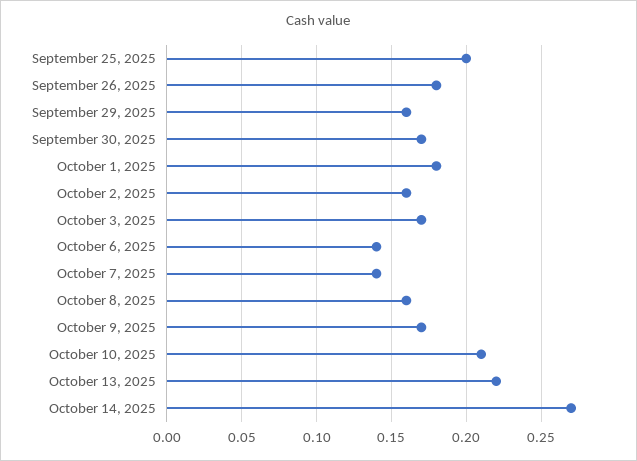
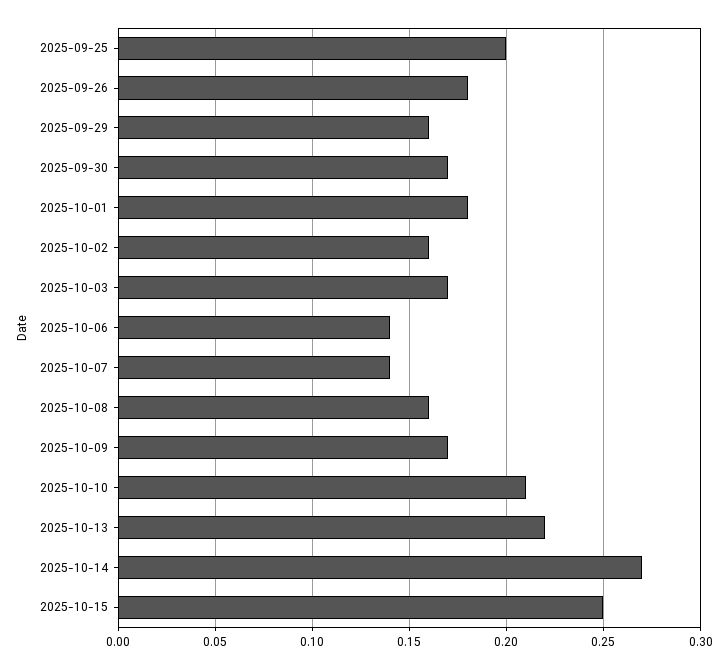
2025-10-15: none -> 0.25

